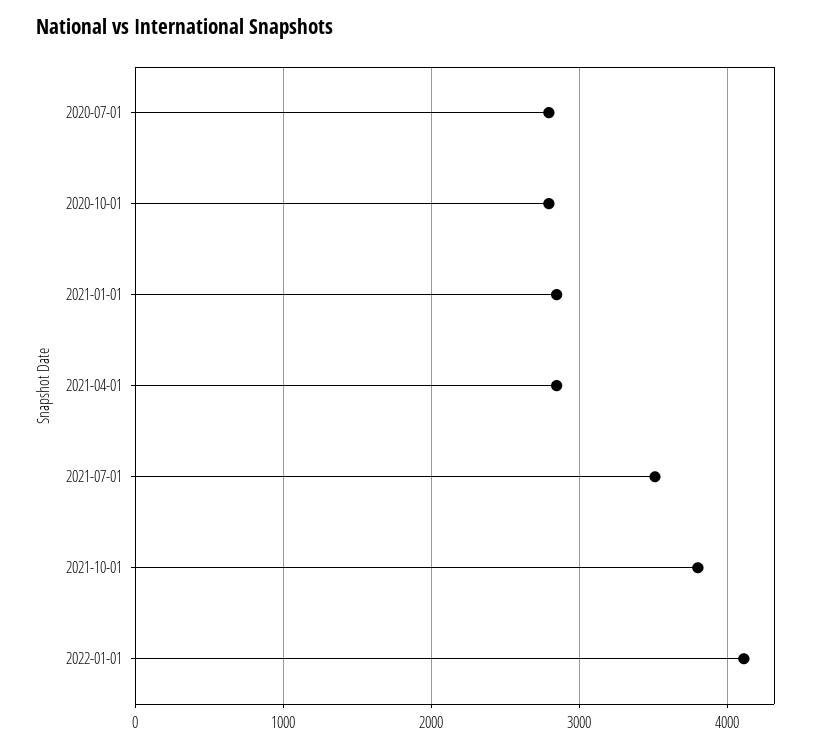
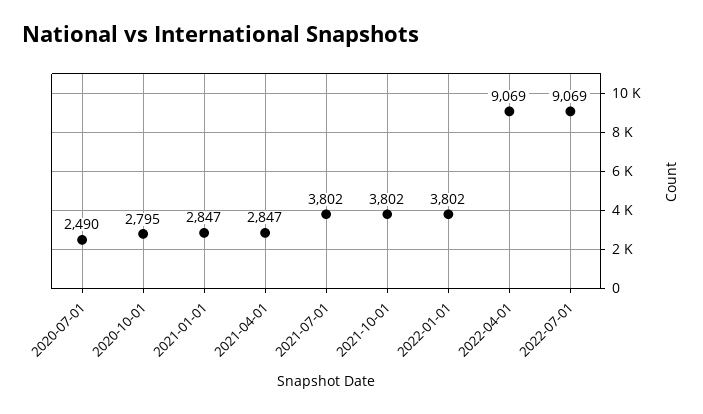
2020-07-01: 2800 -> 2490
2021-07-01: 3500 -> 3802
2022-01-01: 4100 -> 3802
2022-04-01: none -> 9069
2022-07-01: none -> 9069

